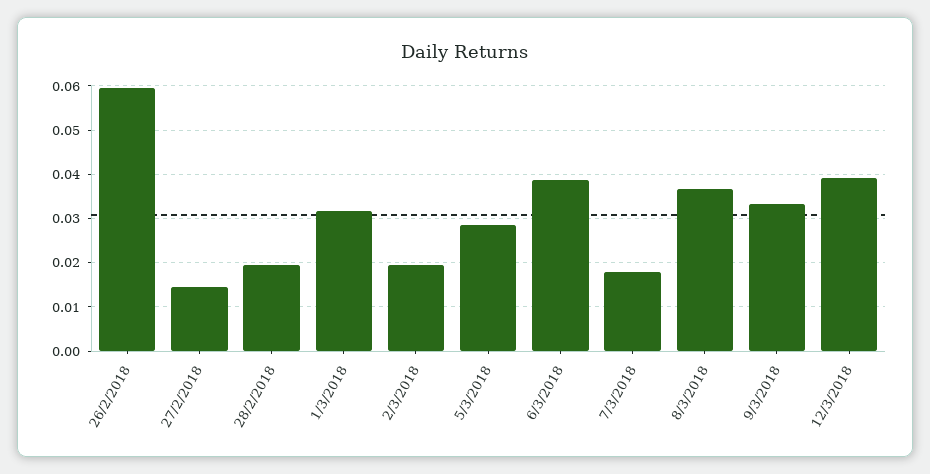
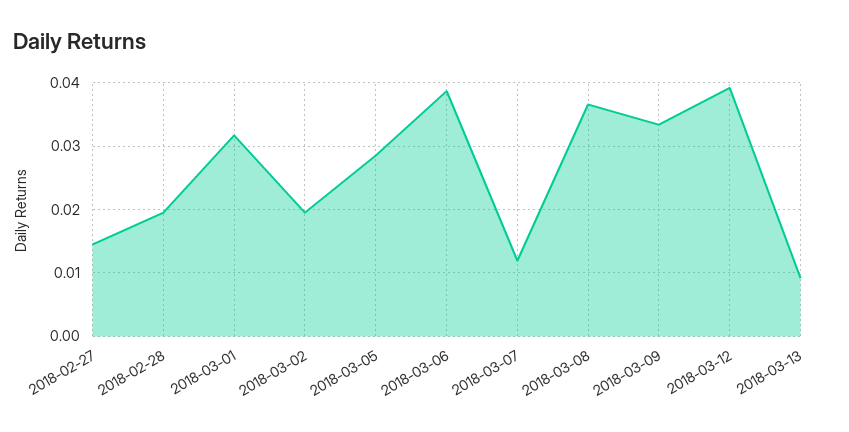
26/2/2018: 0.06 -> none
7/3/2018: 0.018 -> 0.012
2018-03-13: none -> 0.009

